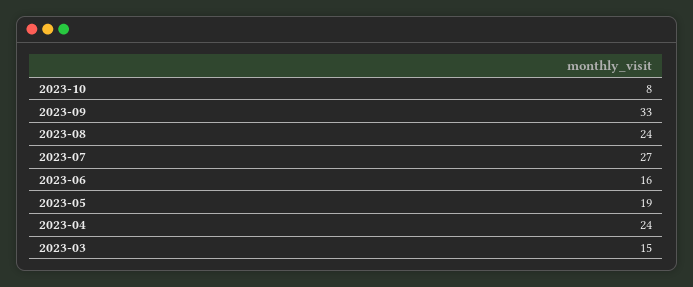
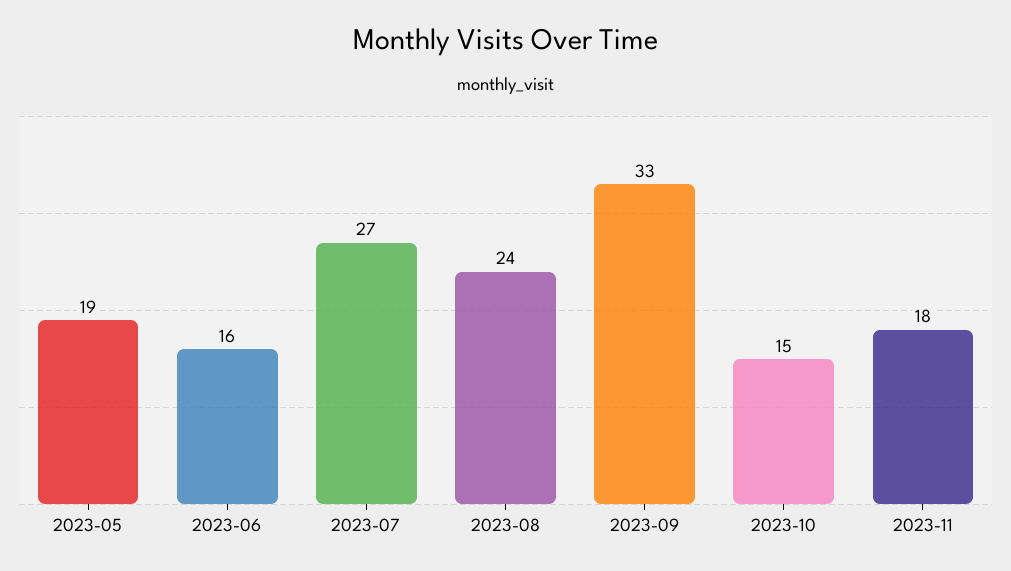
2023-10: 8 -> 15
2023-04: 24 -> none
2023-03: 15 -> none
2023-11: none -> 18

